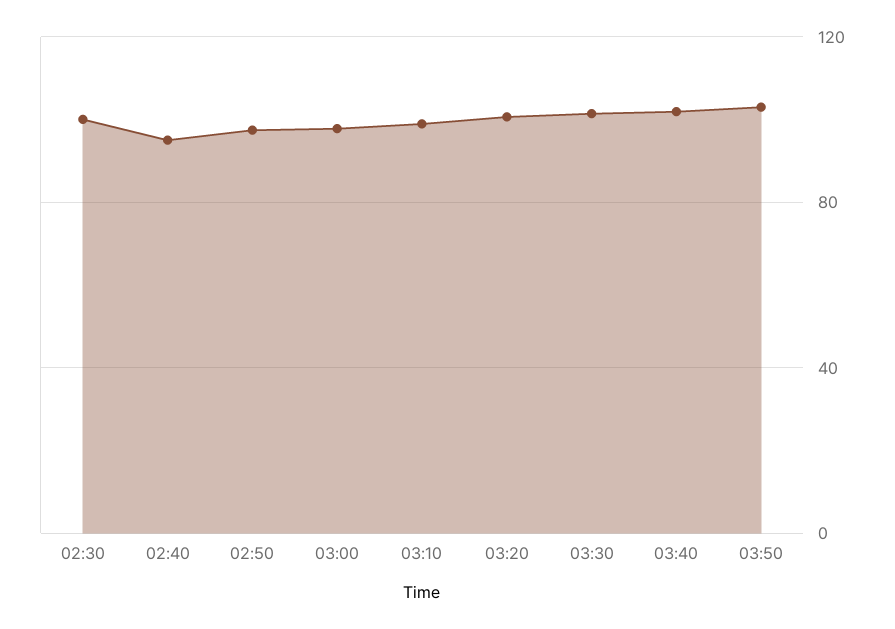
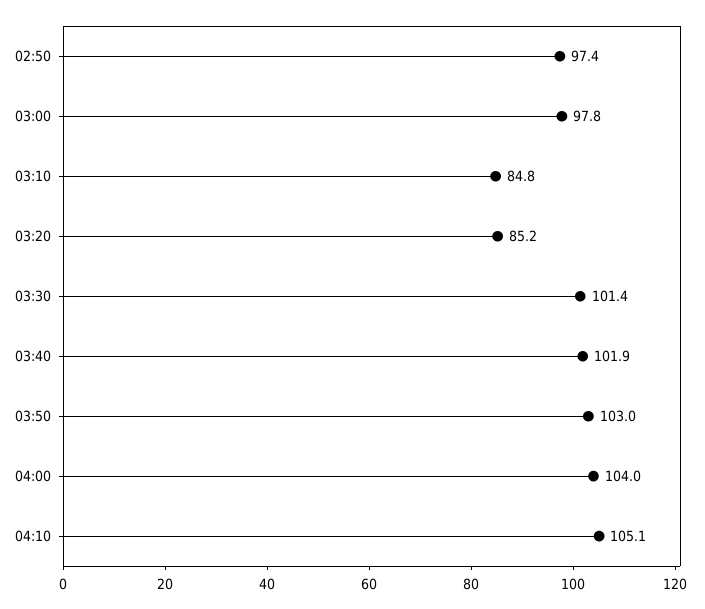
02:30: 100 -> none
02:40: 95 -> none
03:10: 100 -> 84.8
03:20: 100 -> 85.2
04:00: none -> 104
04:10: none -> 105.1

